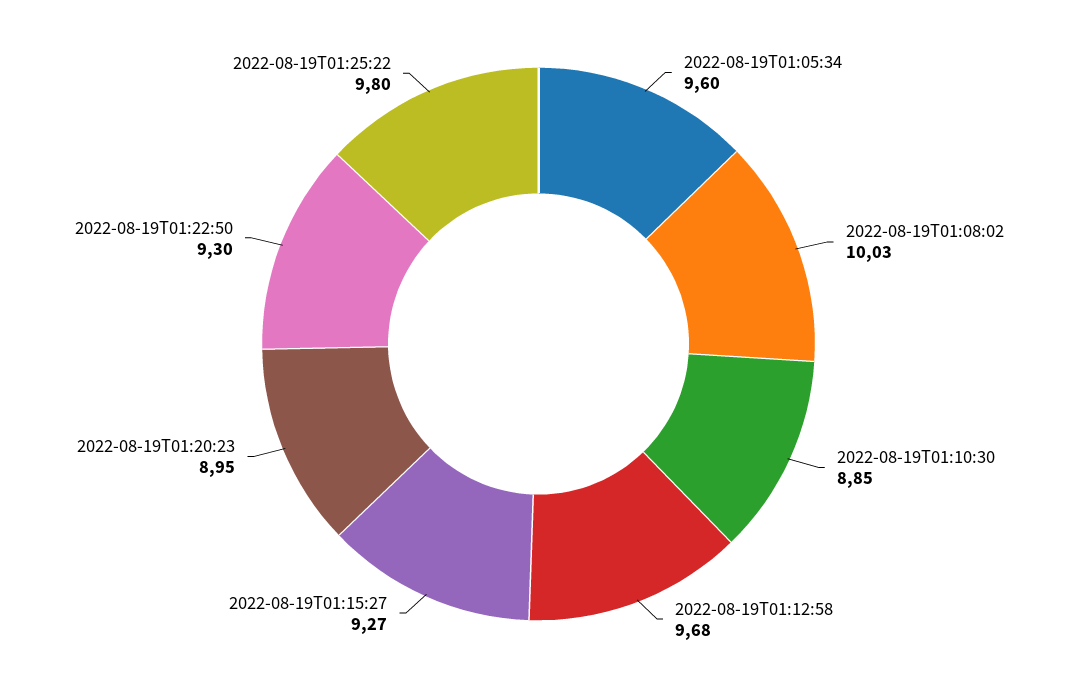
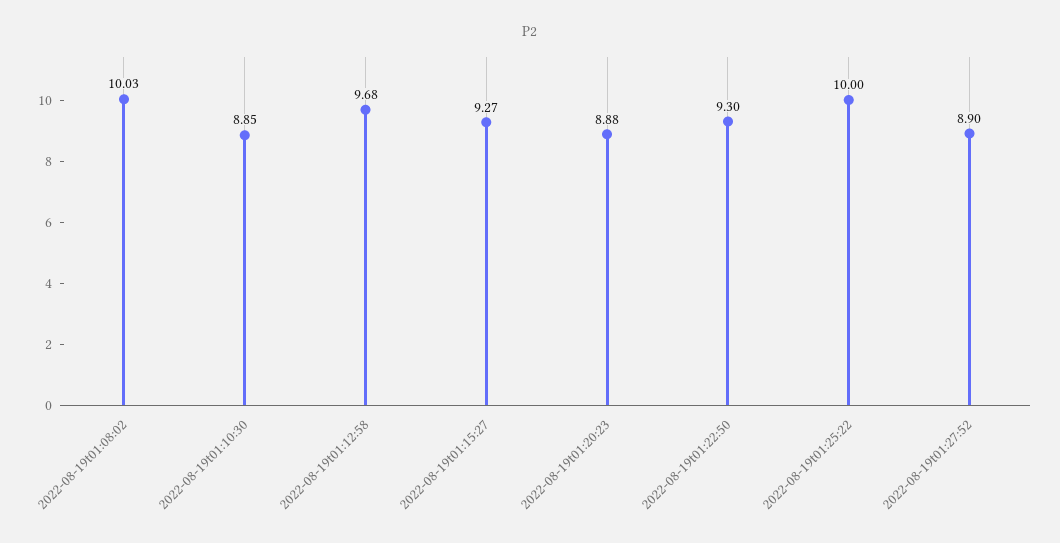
2022-08-19T01:05:34: 9.6 -> none
2022-08-19T01:20:23: 8.95 -> 8.88
2022-08-19T01:25:22: 9.8 -> 10
2022-08-19t01:27:52: none -> 8.9

